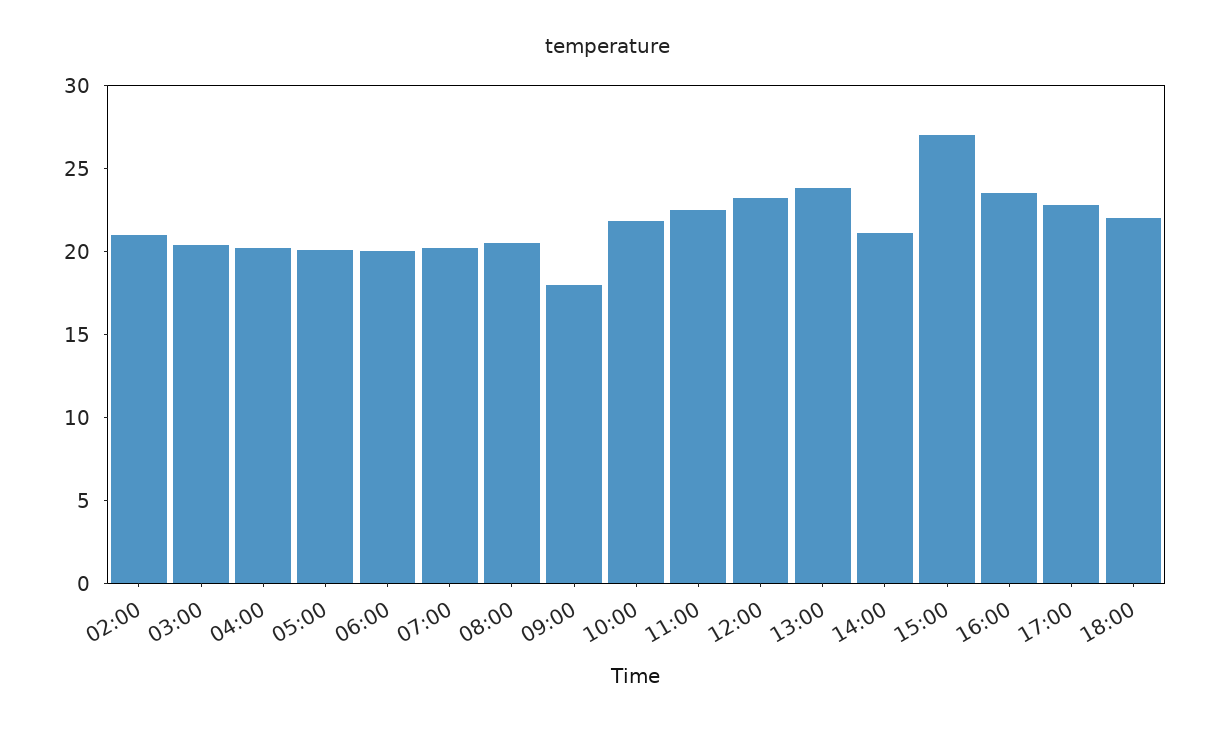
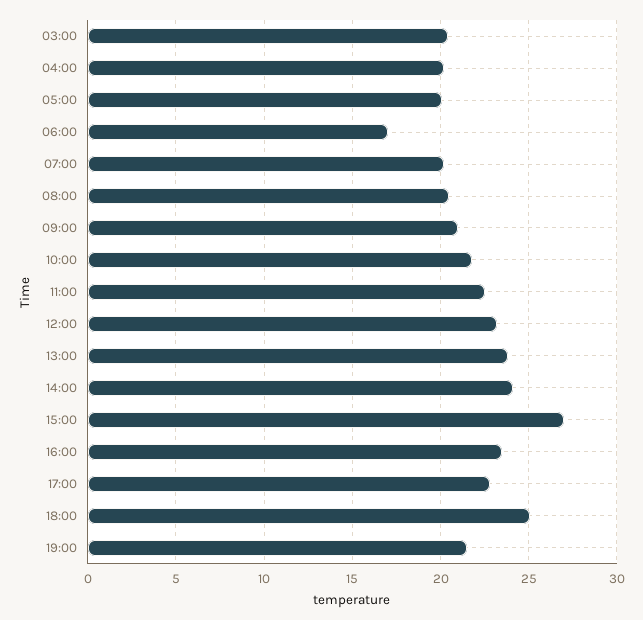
02:00: 21 -> none
06:00: 20 -> 17
09:00: 18 -> 21
14:00: 21 -> 24
18:00: 22 -> 25
19:00: none -> 21.5

